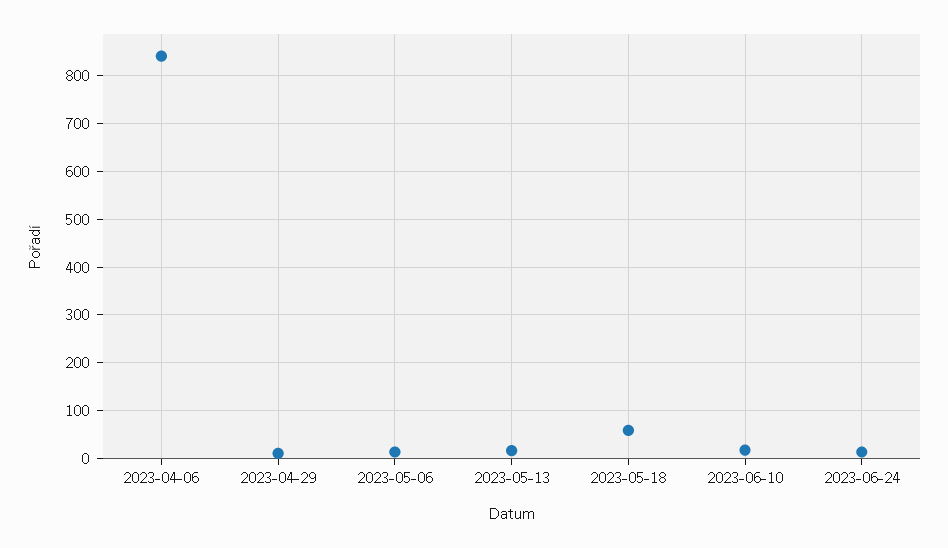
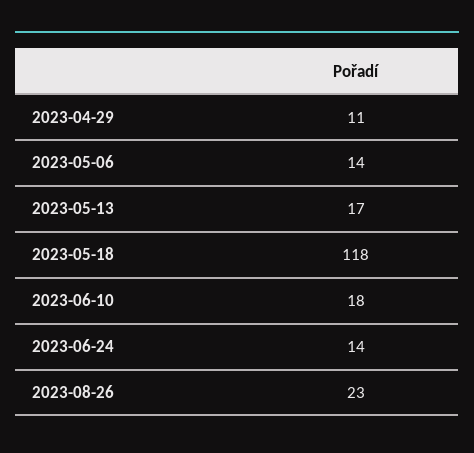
2023-04-06: 840 -> none
2023-05-18: 60 -> 118
2023-08-26: none -> 23

